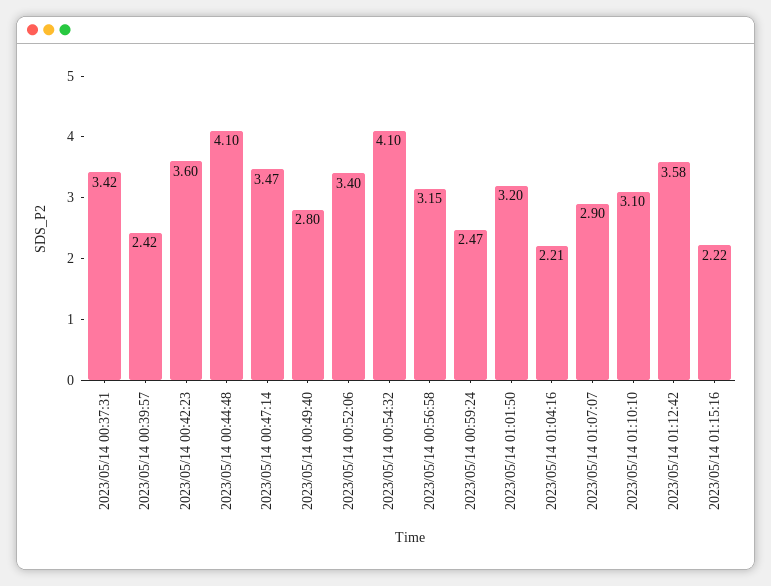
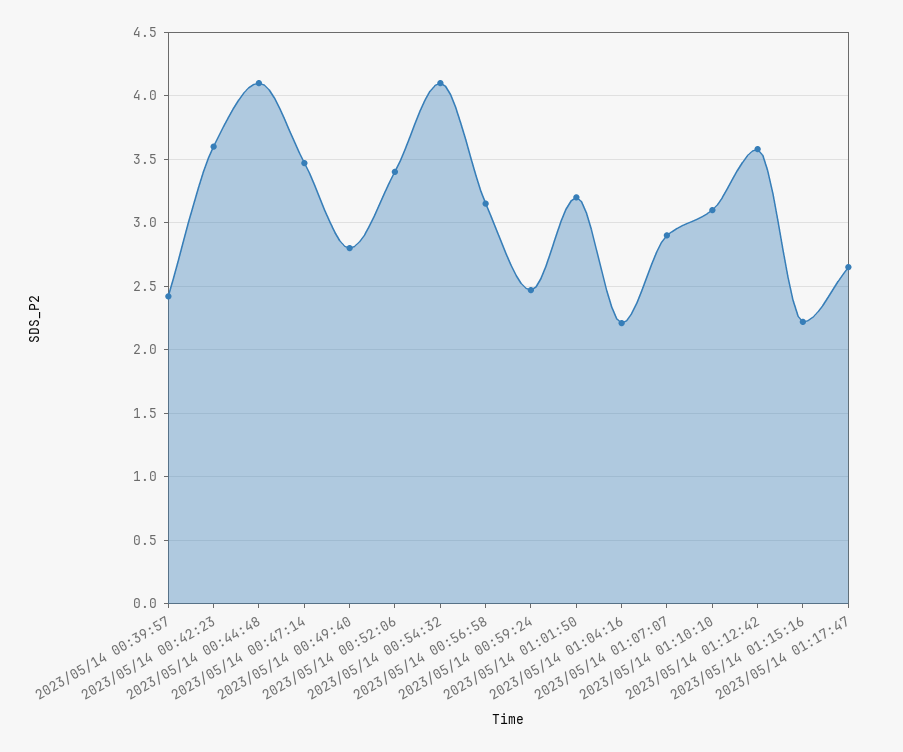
2023/05/14 00:37:31: 3.42 -> none
2023/05/14 01:17:47: none -> 2.65

